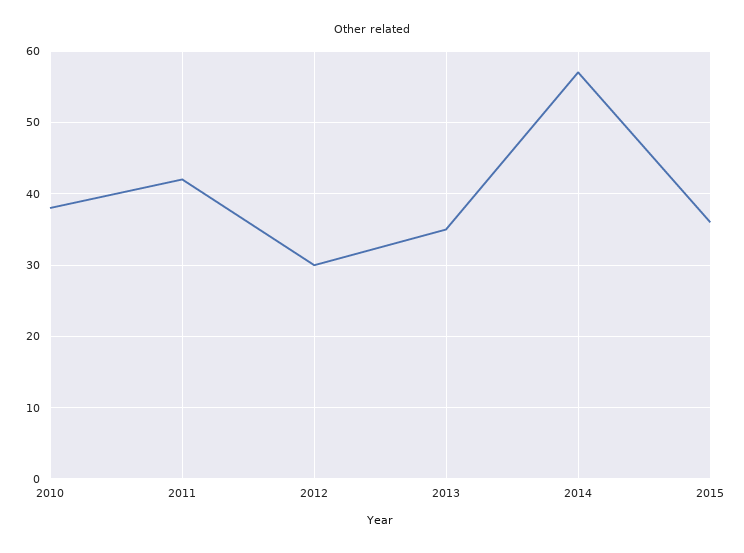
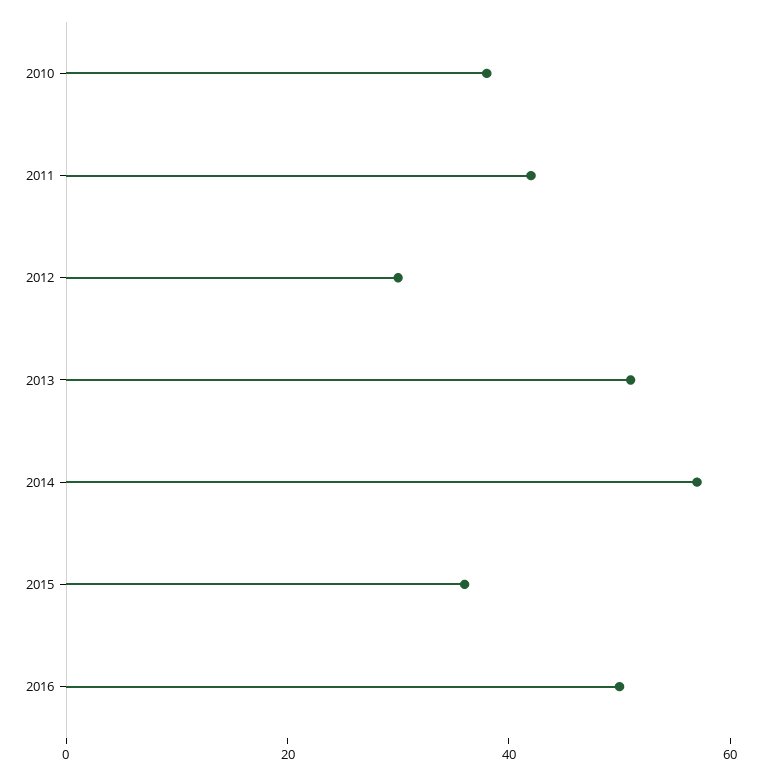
2013: 35 -> 50
2016: none -> 50

